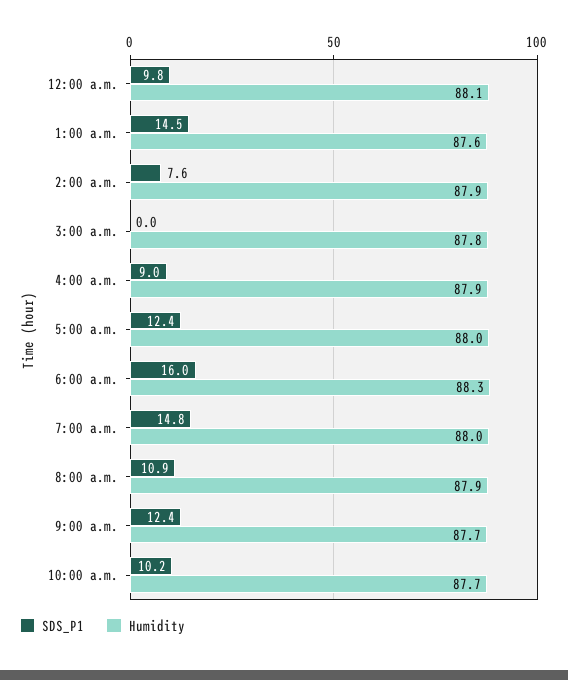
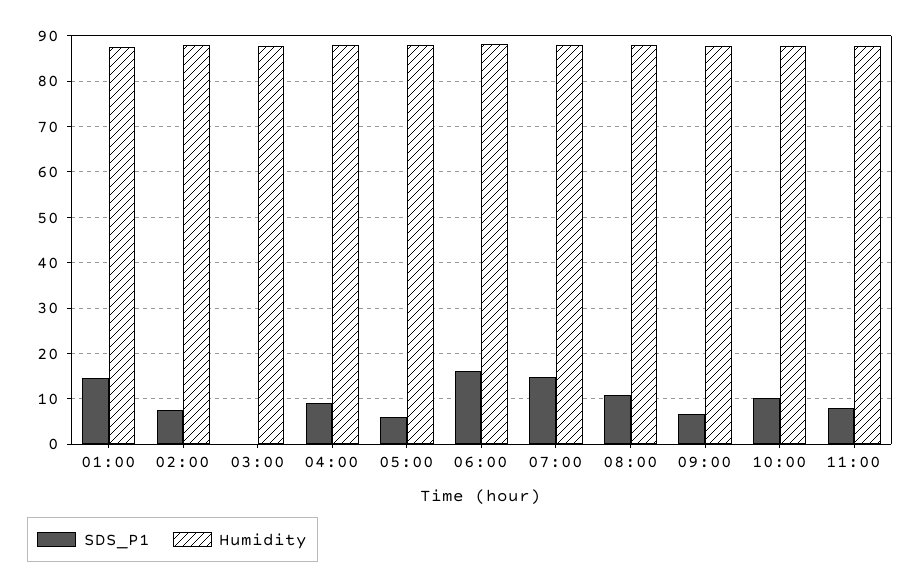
SDS_P1, 12:00 a.m.: 9.8 -> none
Humidity, 12:00 a.m.: 88.1 -> none
SDS_P1, 5:00 a.m.: 12.4 -> 6
SDS_P1, 9:00 a.m.: 12.4 -> 6
SDS_P1, 11:00: none -> 8
Humidity, 11:00: none -> 88

